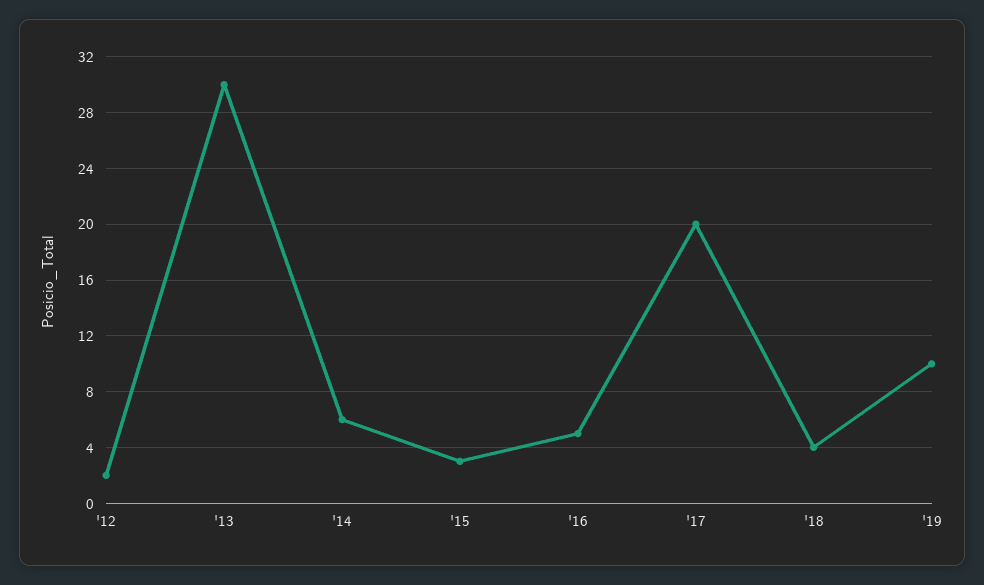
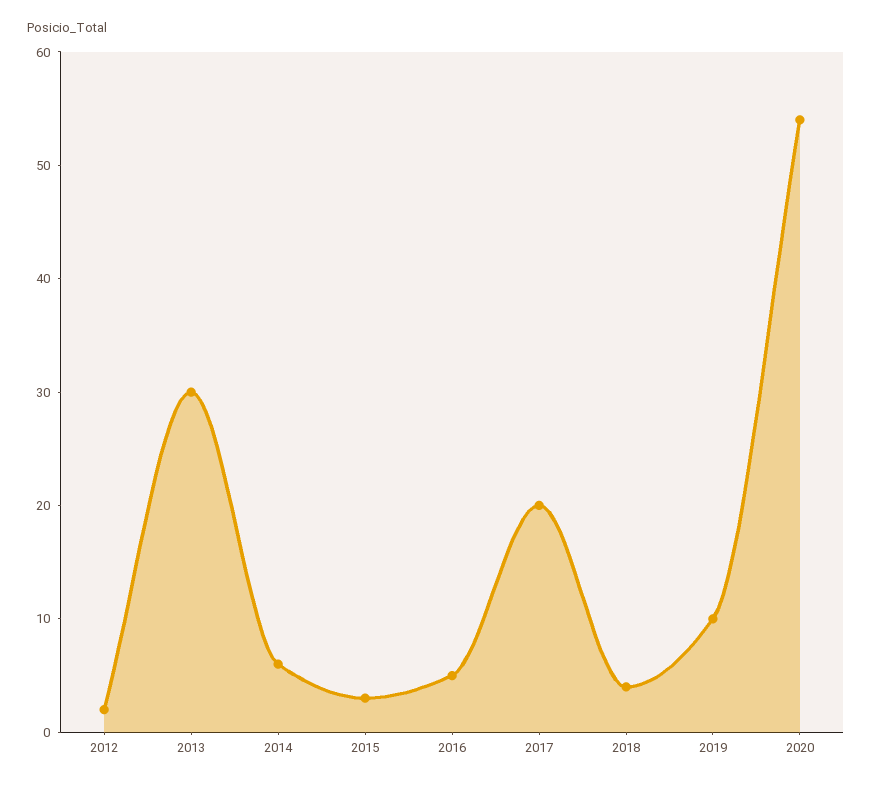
2020: none -> 54

